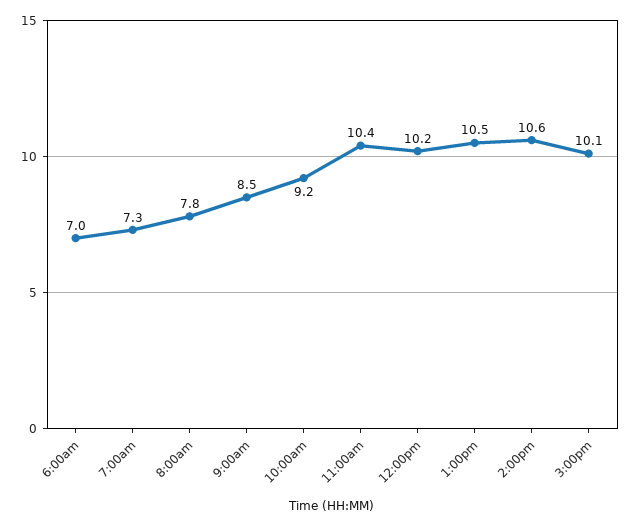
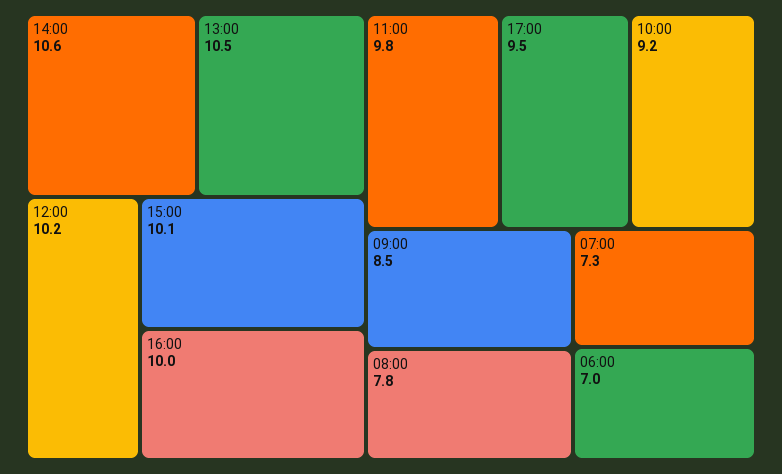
11:00am: 10.4 -> 9.8
16:00: none -> 10
17:00: none -> 9.5

